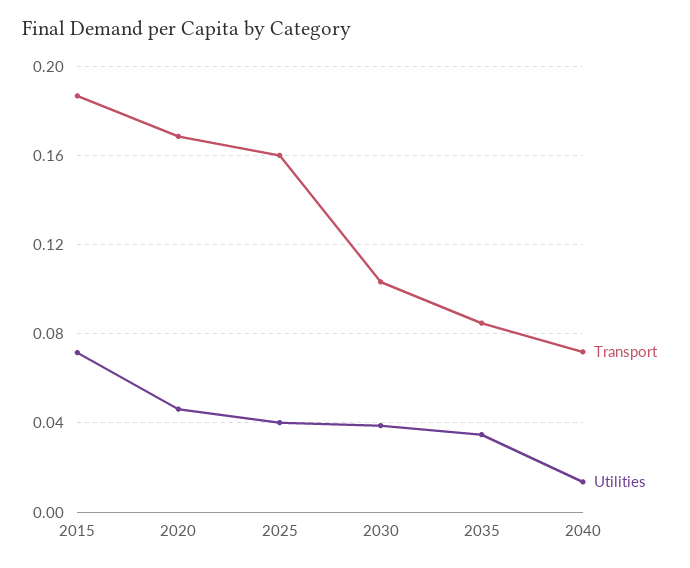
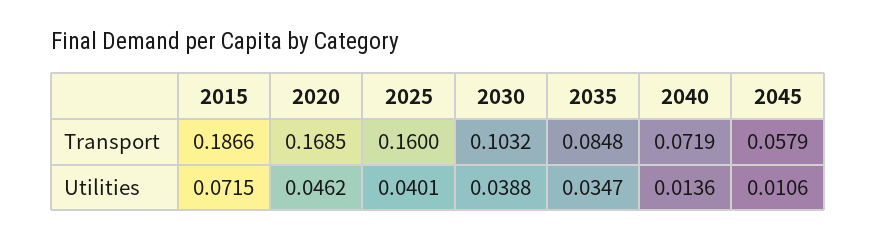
Transport, 2045: none -> 0.0579
Utilities, 2045: none -> 0.0106

